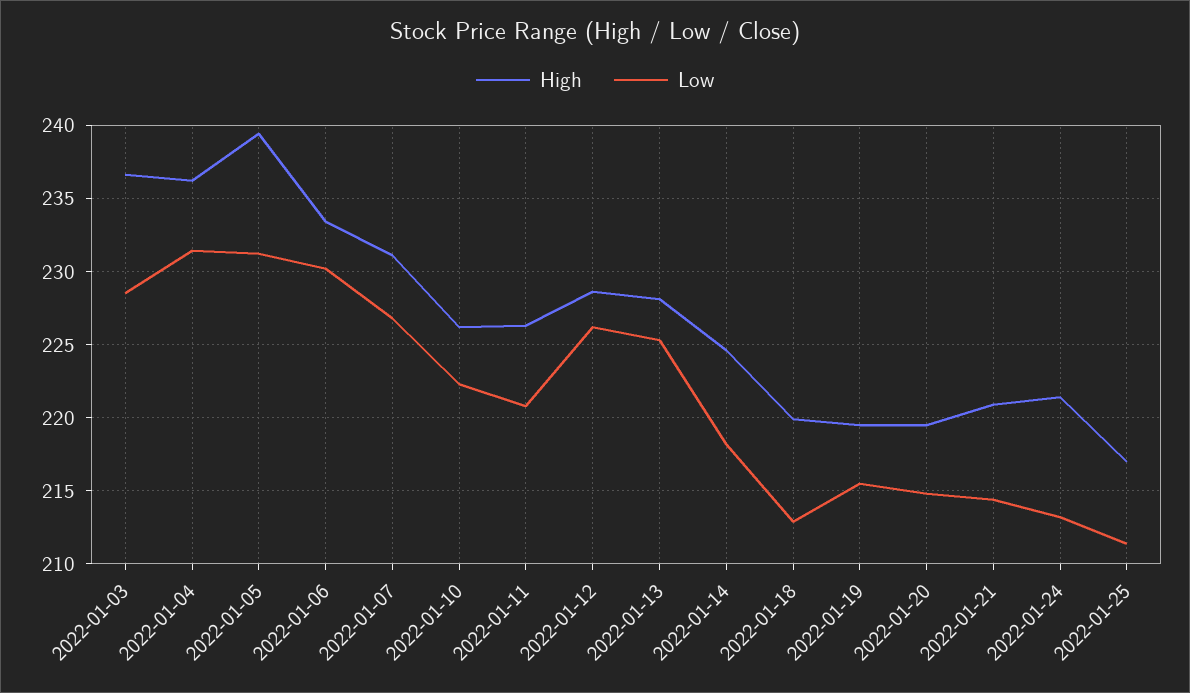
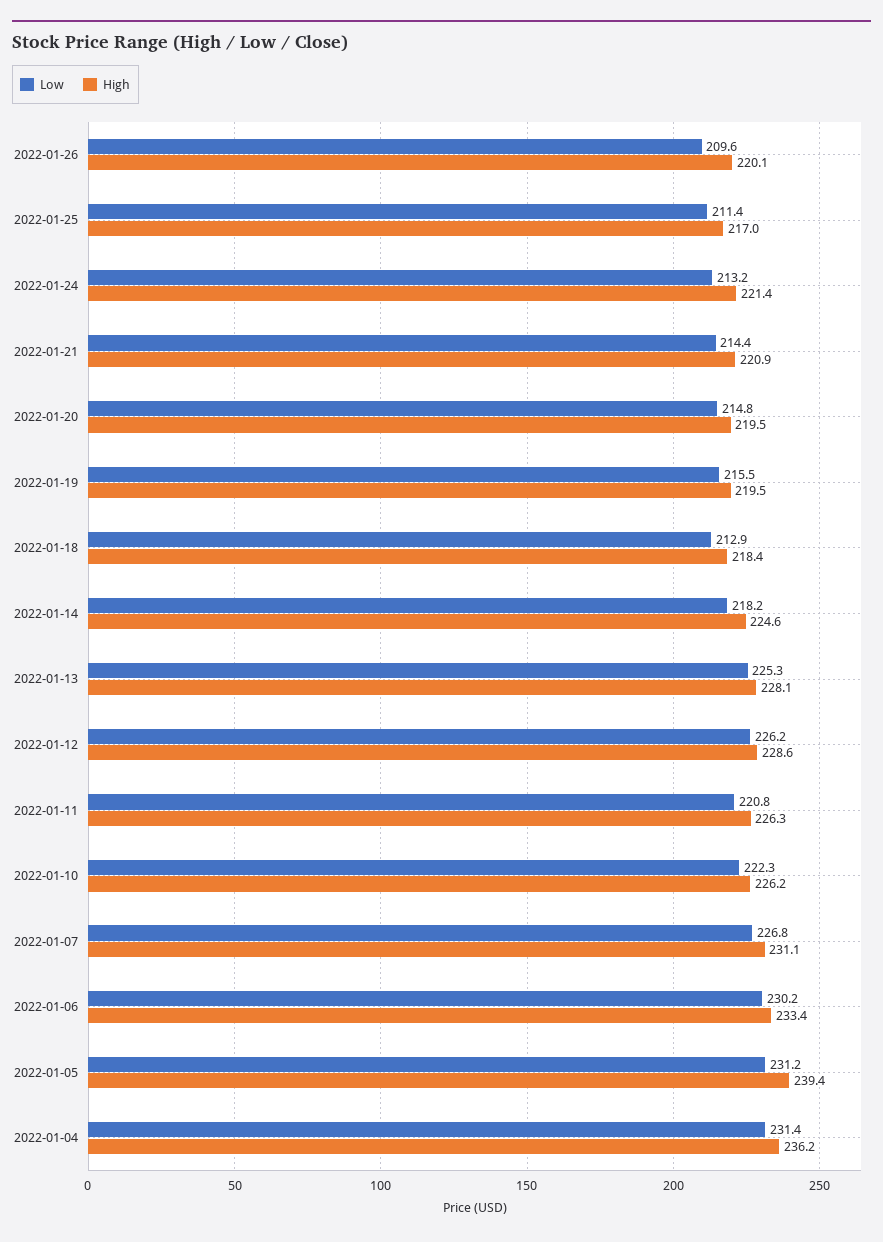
High, 2022-01-03: 236.5 -> none
Low, 2022-01-03: 228.5 -> none
High, 2022-01-18: 220 -> 218.4
Low, 2022-01-26: none -> 209.6
High, 2022-01-26: none -> 220.1

